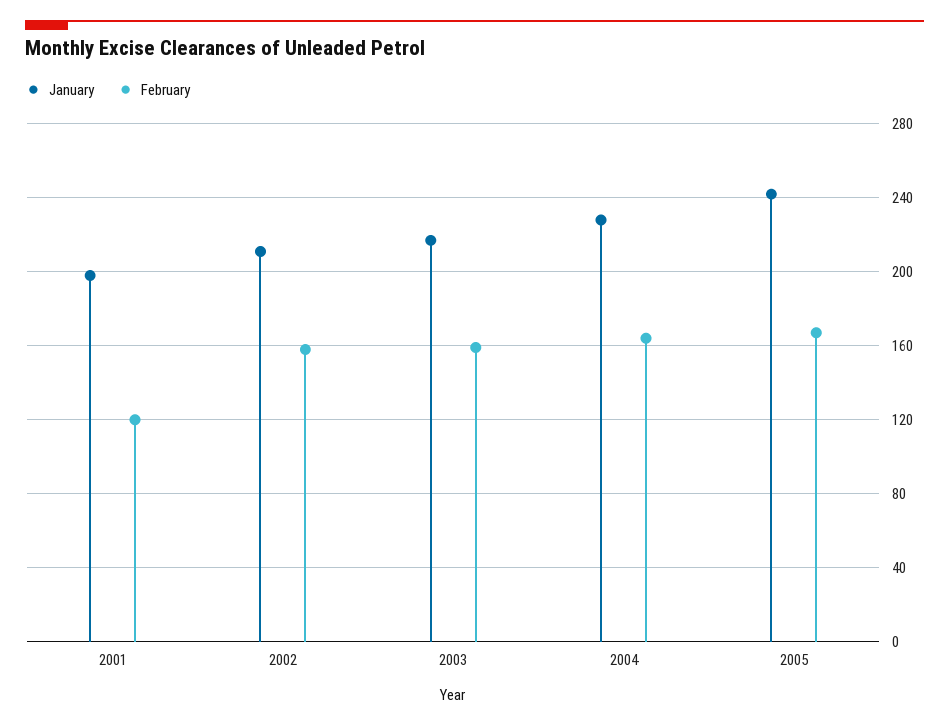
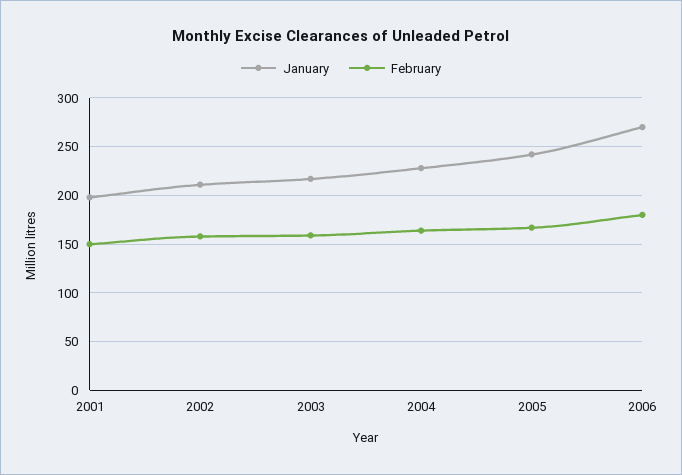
February, 2001: 120 -> 150
January, 2006: none -> 270
February, 2006: none -> 180

